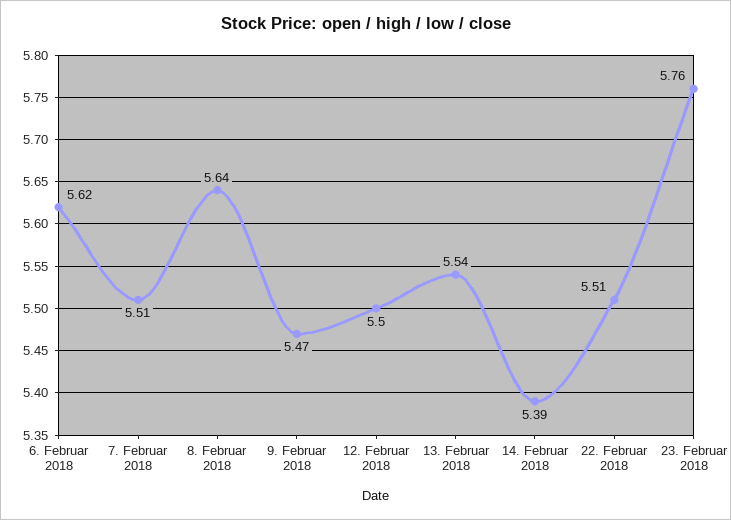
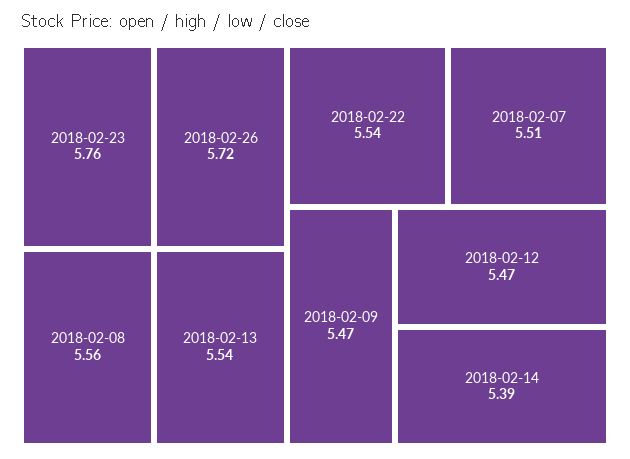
6. Februar 2018: 5.62 -> none
8. Februar 2018: 5.64 -> 5.56
12. Februar 2018: 5.5 -> 5.47
22. Februar 2018: 5.51 -> 5.54
2018-02-26: none -> 5.72

